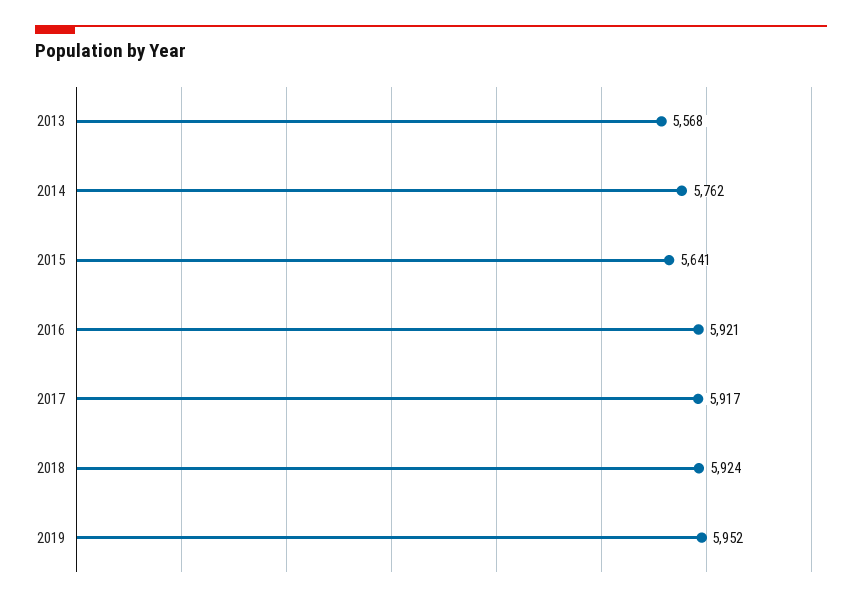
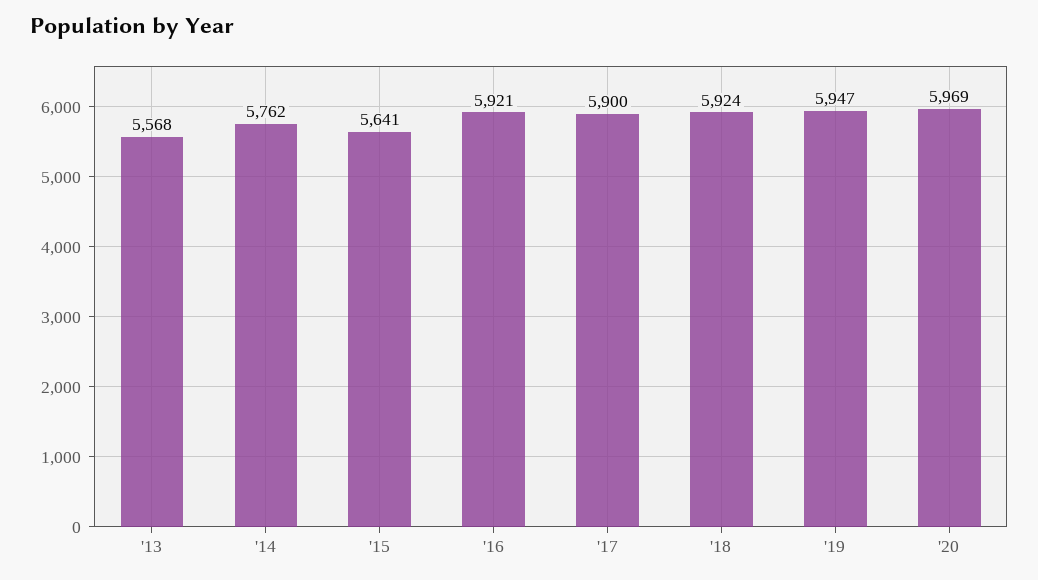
2017: 5917 -> 5900
2019: 5952 -> 5947
'20: none -> 5969

